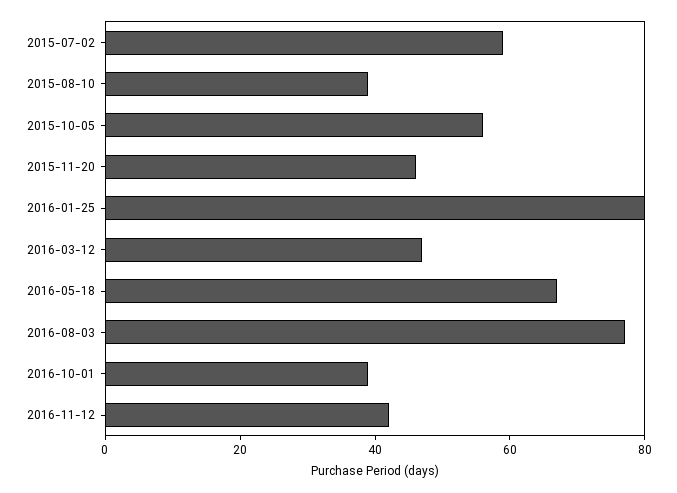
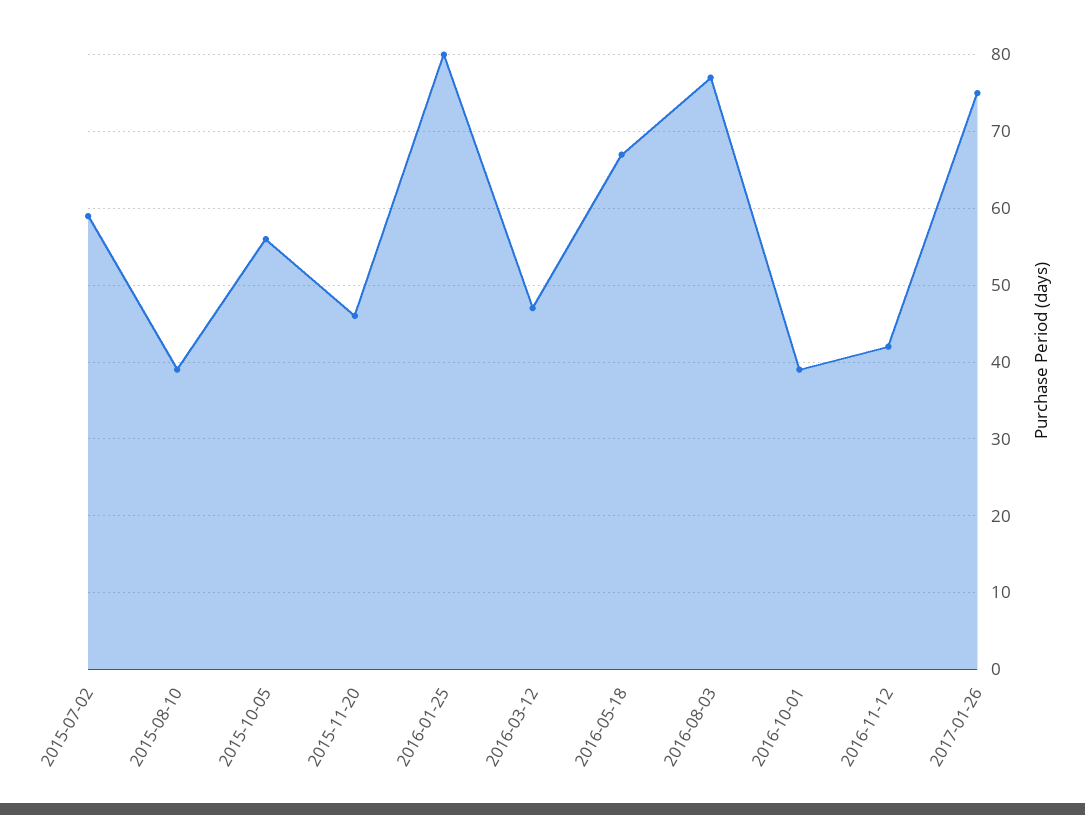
2017-01-26: none -> 75

